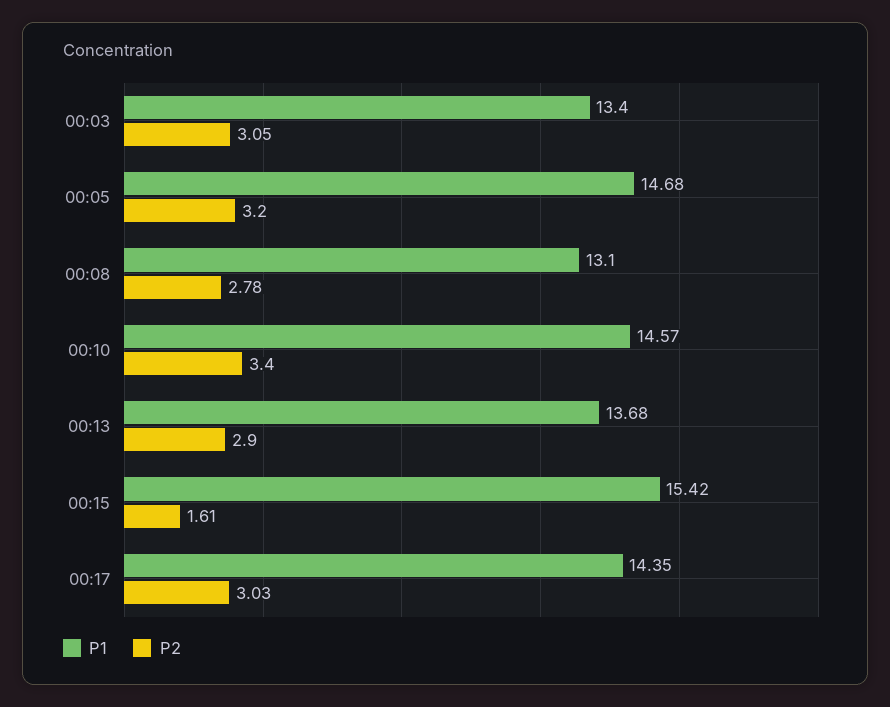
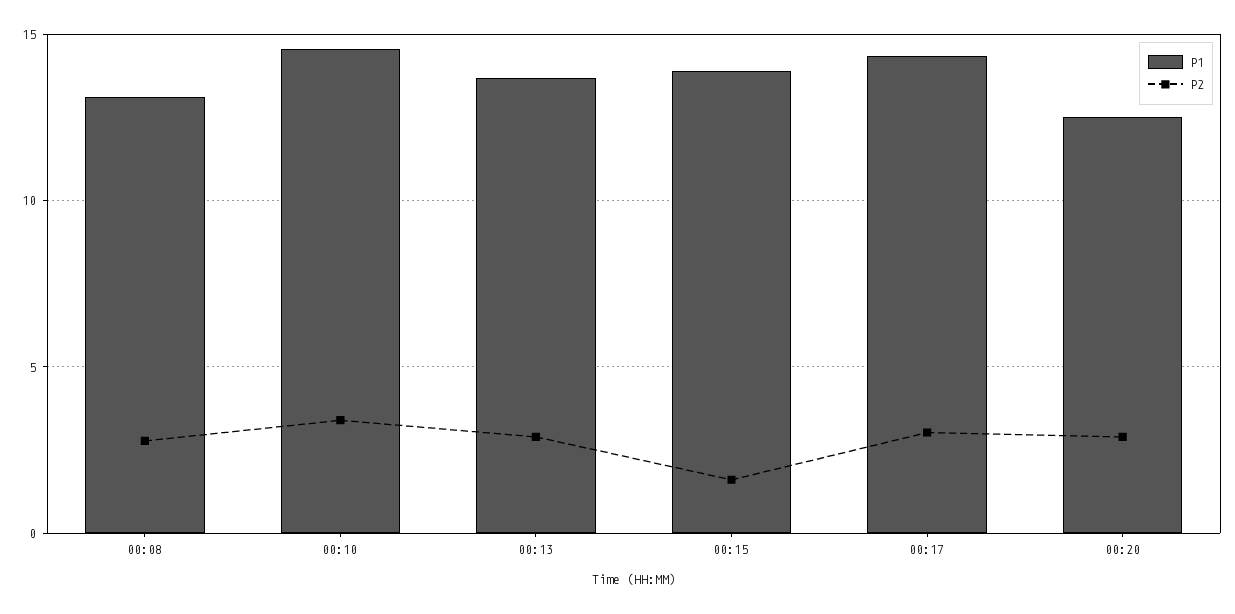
P1, 00:03: 13.4 -> none
P2, 00:03: 3.05 -> none
P1, 00:05: 14.68 -> none
P2, 00:05: 3.2 -> none
P1, 00:15: 15.42 -> 14
P1, 00:20: none -> 12.5
P2, 00:20: none -> 3

